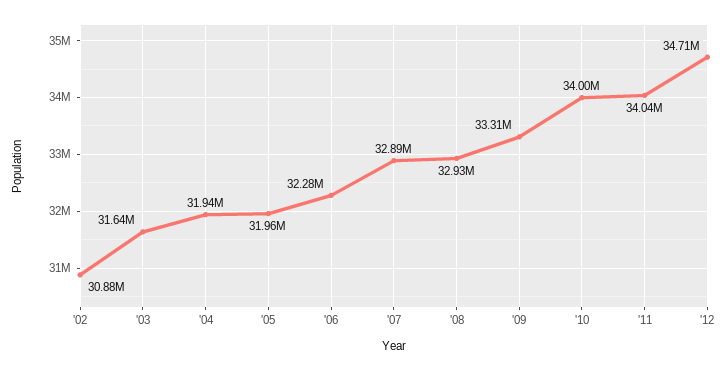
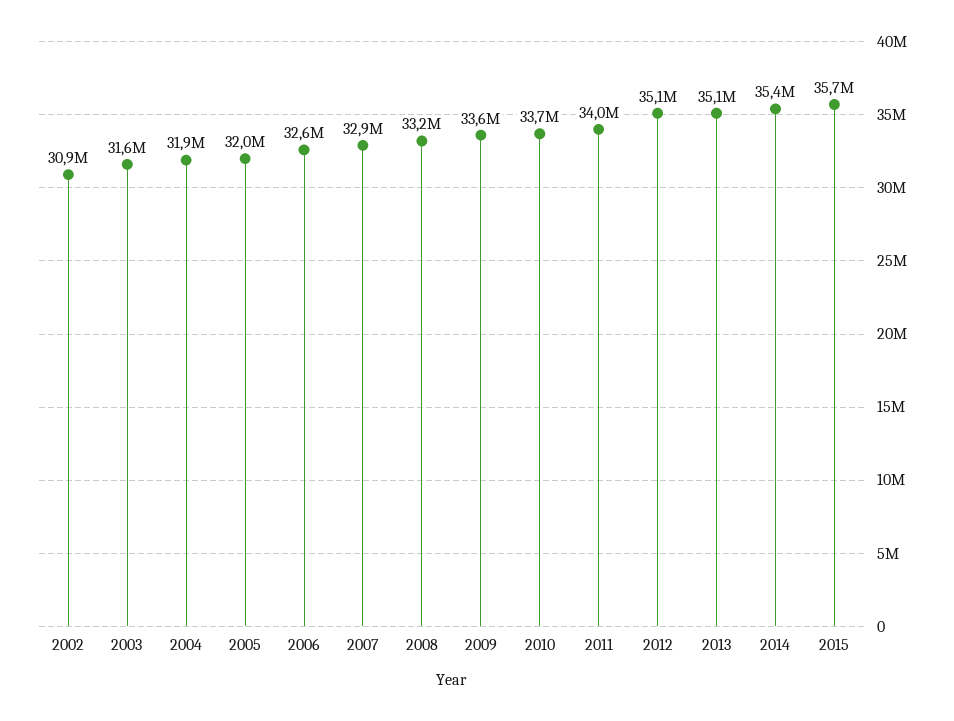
'06: 32280000 -> 32600000
'08: 32930000 -> 33200000
'09: 33310000 -> 33600000
'10: 34000000 -> 33700000
'12: 34710000 -> 35100000
2013: none -> 35100000
2014: none -> 35400000
2015: none -> 35700000

